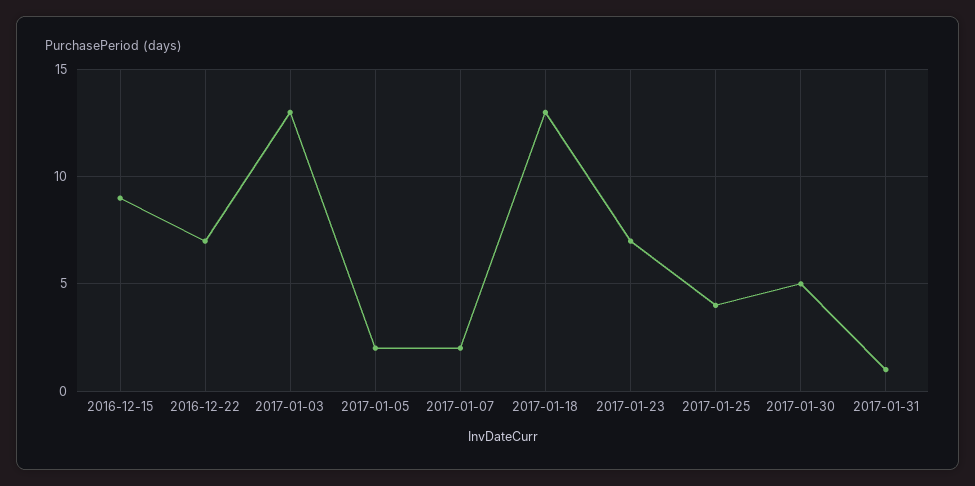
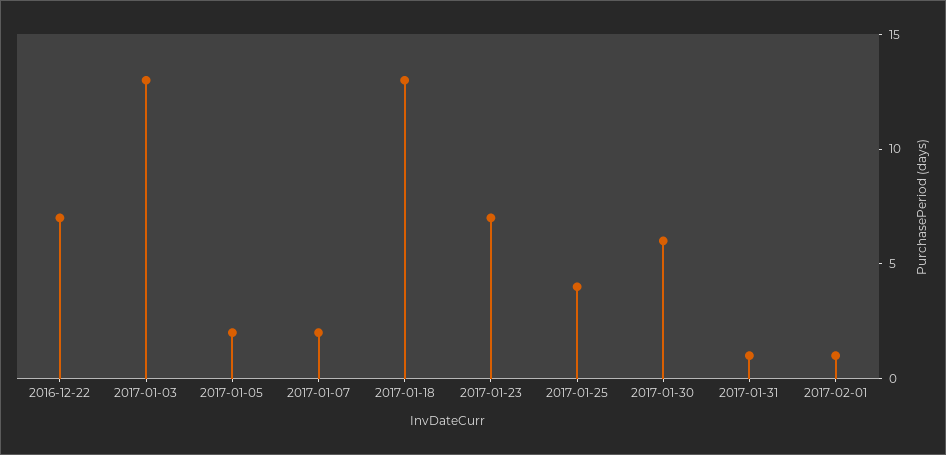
2016-12-15: 9 -> none
2017-01-30: 5 -> 6
2017-02-01: none -> 1

